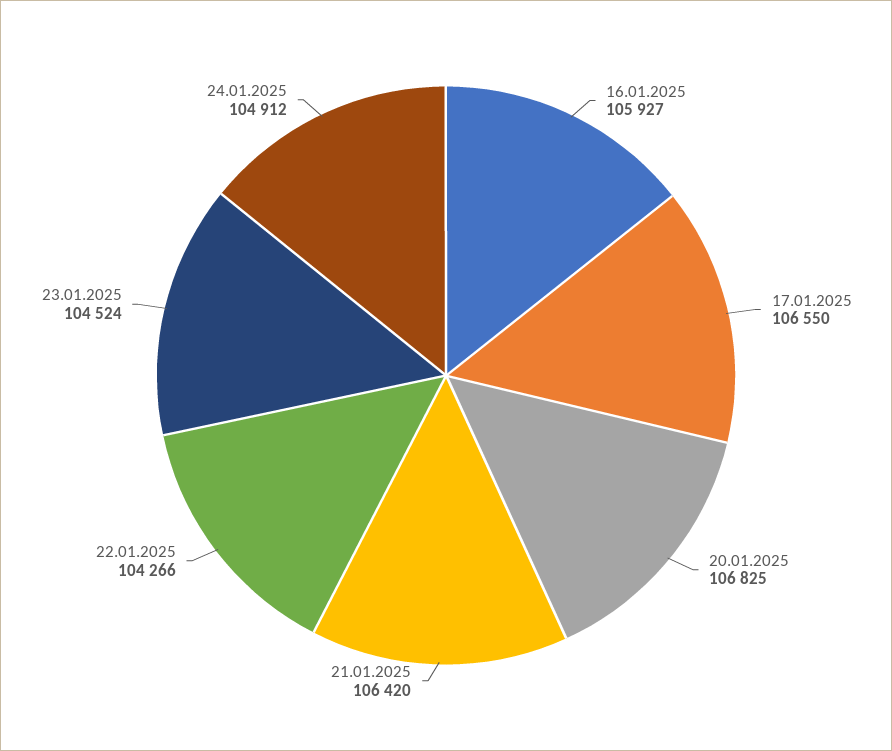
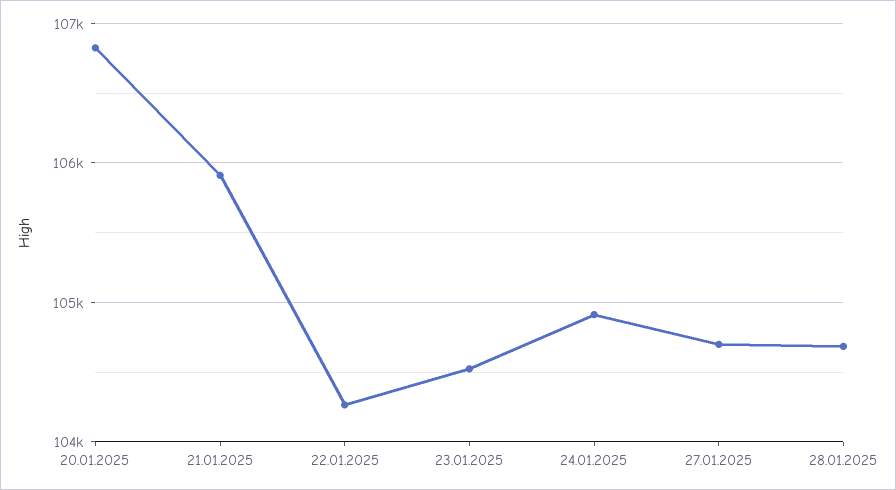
16.01.2025: 105927 -> none
17.01.2025: 106550 -> none
21.01.2025: 106420 -> 105900
27.01.2025: none -> 104700
28.01.2025: none -> 104700

